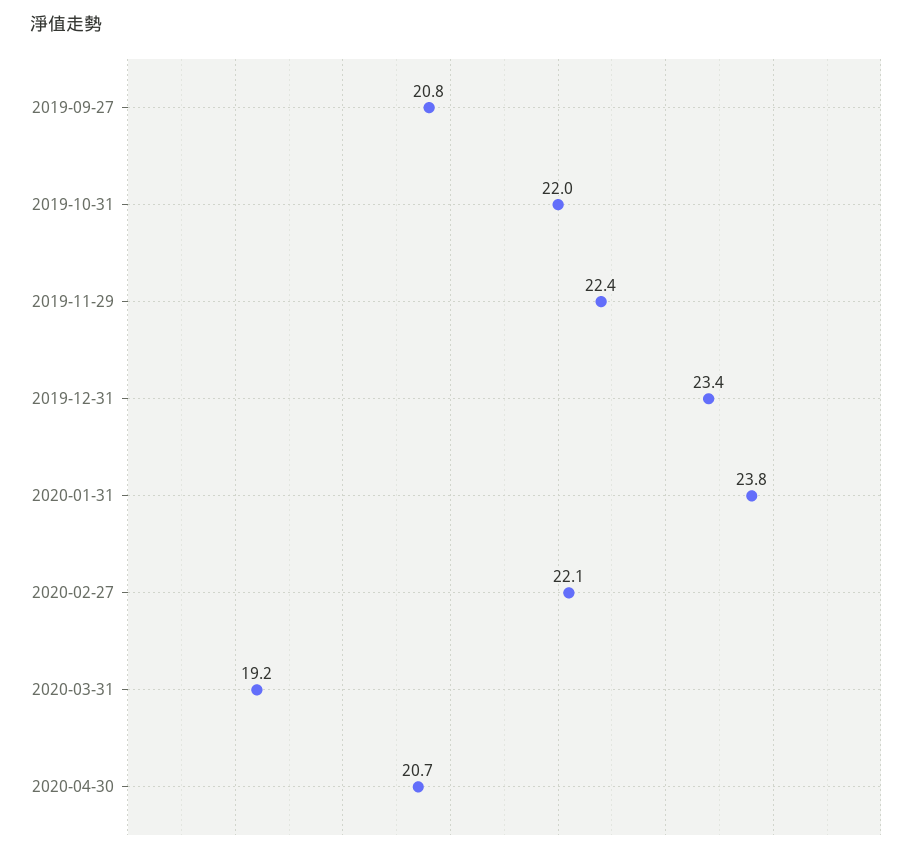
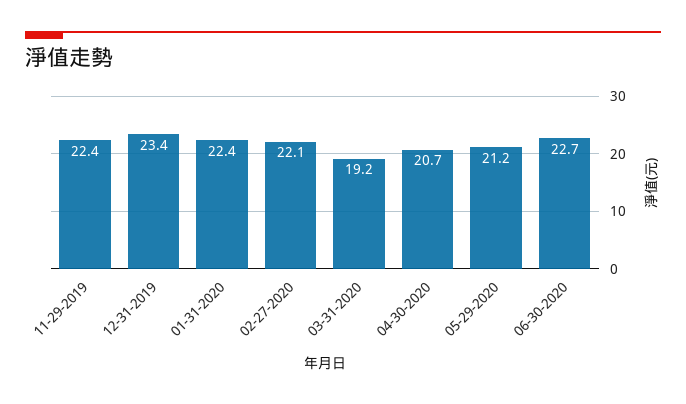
2019-09-27: 20.8 -> none
2019-10-31: 22 -> none
2020-01-31: 23.8 -> 22.4
05-29-2020: none -> 21.2
06-30-2020: none -> 22.7

